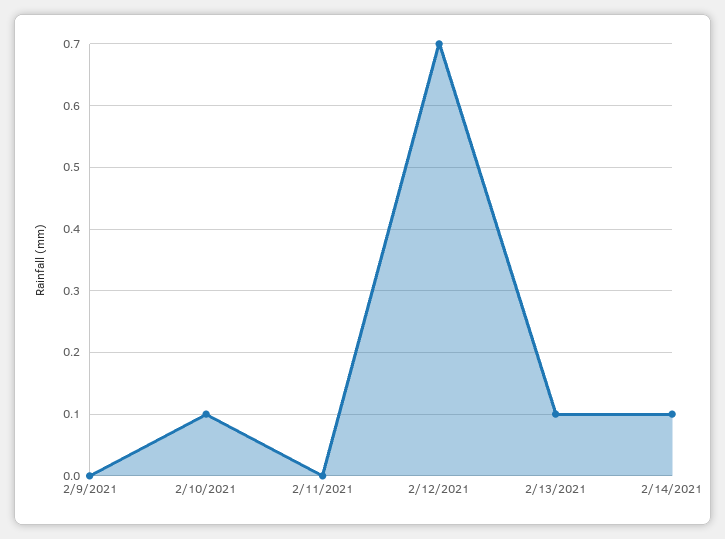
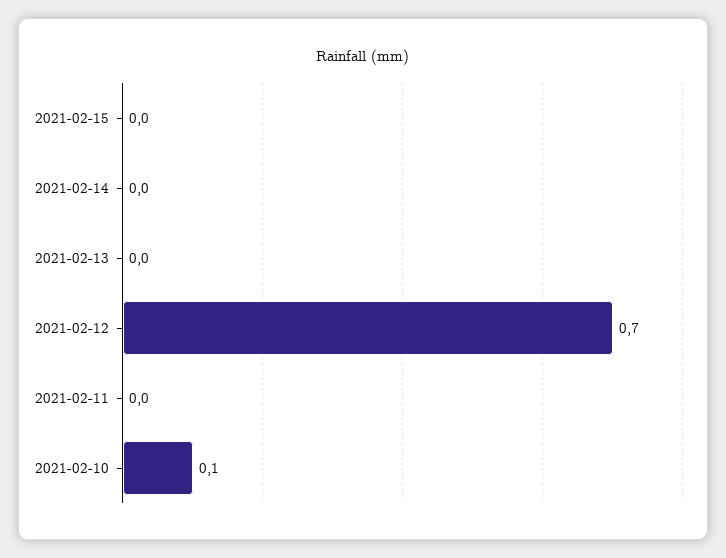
2/9/2021: 0 -> none
2/13/2021: 0.1 -> 0
2/14/2021: 0.1 -> 0
2021-02-15: none -> 0

